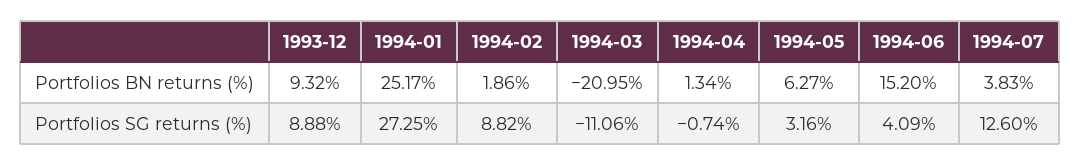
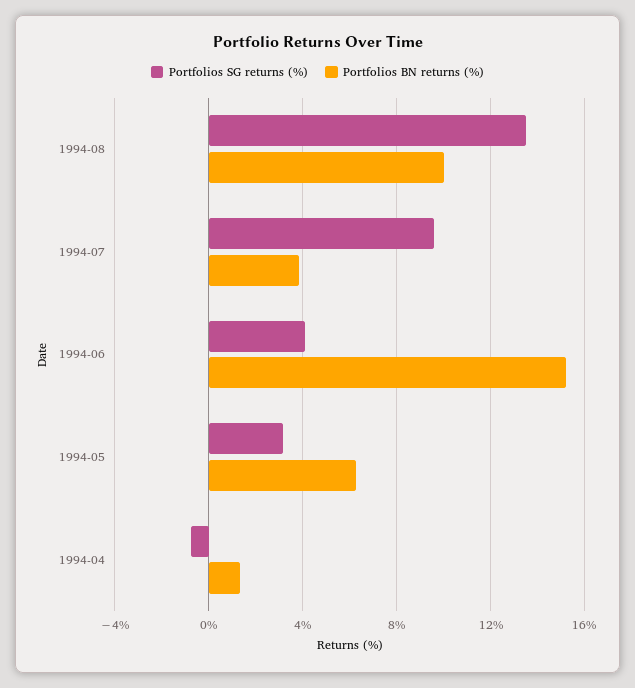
Portfolios BN returns (%), 1993-12: 9.32 -> none
Portfolios BN returns (%), 1994-01: 25.17 -> none
Portfolios BN returns (%), 1994-02: 1.86 -> none
Portfolios BN returns (%), 1994-03: -20.95 -> none
Portfolios SG returns (%), 1993-12: 8.88 -> none
Portfolios SG returns (%), 1994-01: 27.25 -> none
Portfolios SG returns (%), 1994-02: 8.82 -> none
Portfolios SG returns (%), 1994-03: -11.06 -> none
Portfolios SG returns (%), 1994-07: 12.6 -> 9.5
Portfolios SG returns (%), 1994-08: none -> 13.5
Portfolios BN returns (%), 1994-08: none -> 10

